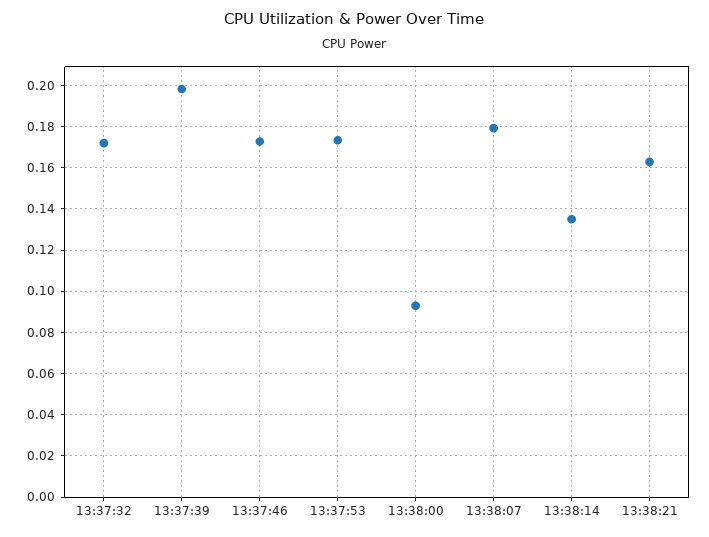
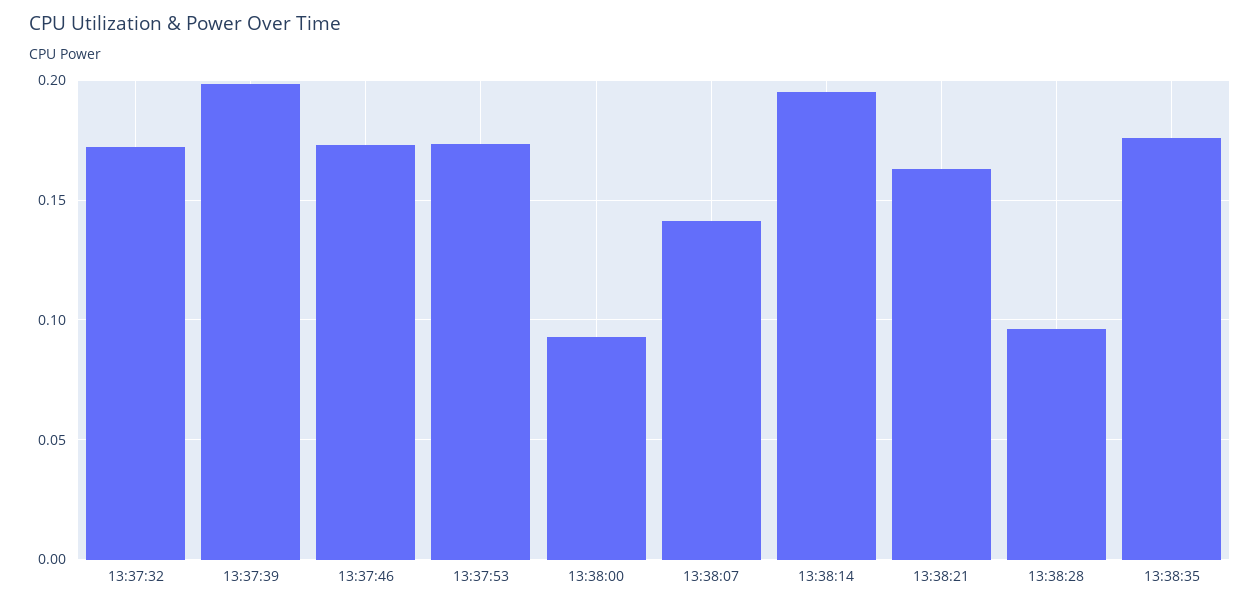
13:38:07: 0.18 -> 0.14
13:38:14: 0.135 -> 0.195
13:38:28: none -> 0.095
13:38:35: none -> 0.175

